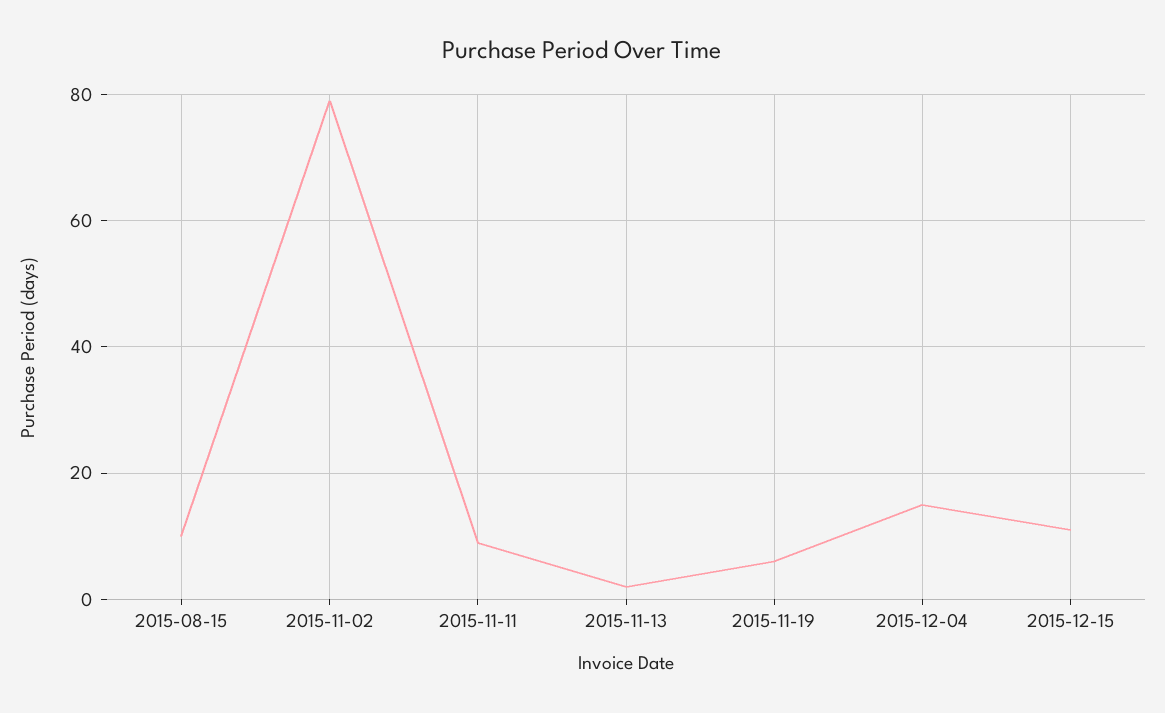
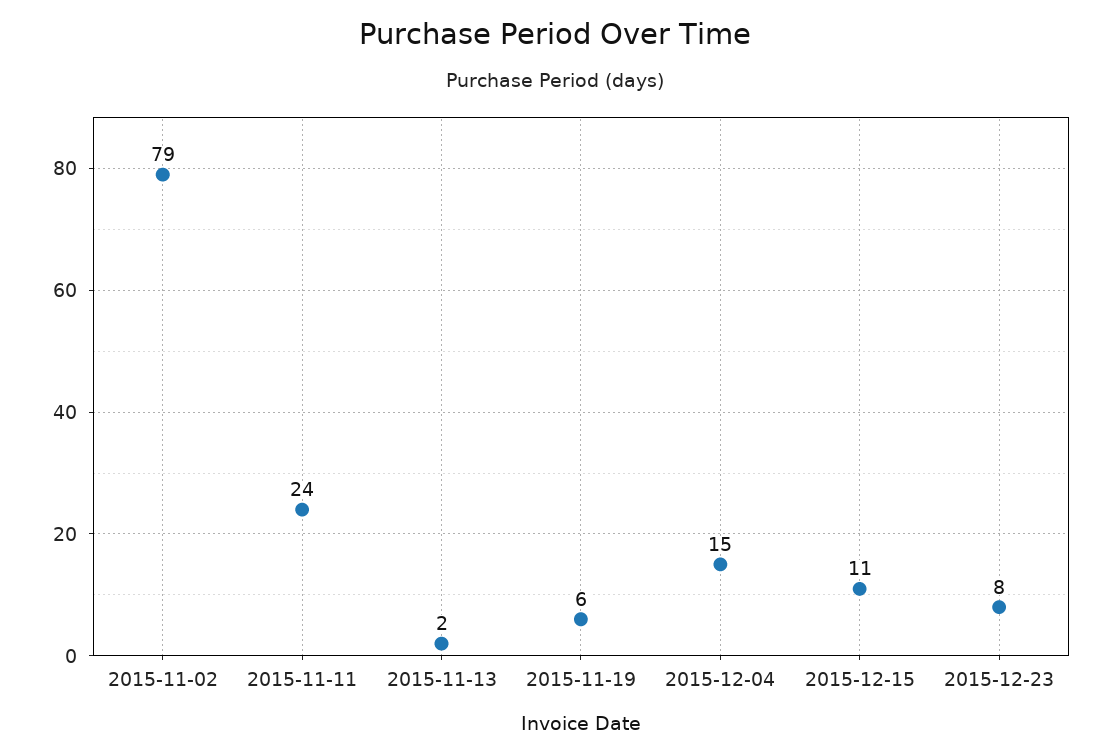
2015-08-15: 10 -> none
2015-11-11: 10 -> 24
2015-12-23: none -> 8

